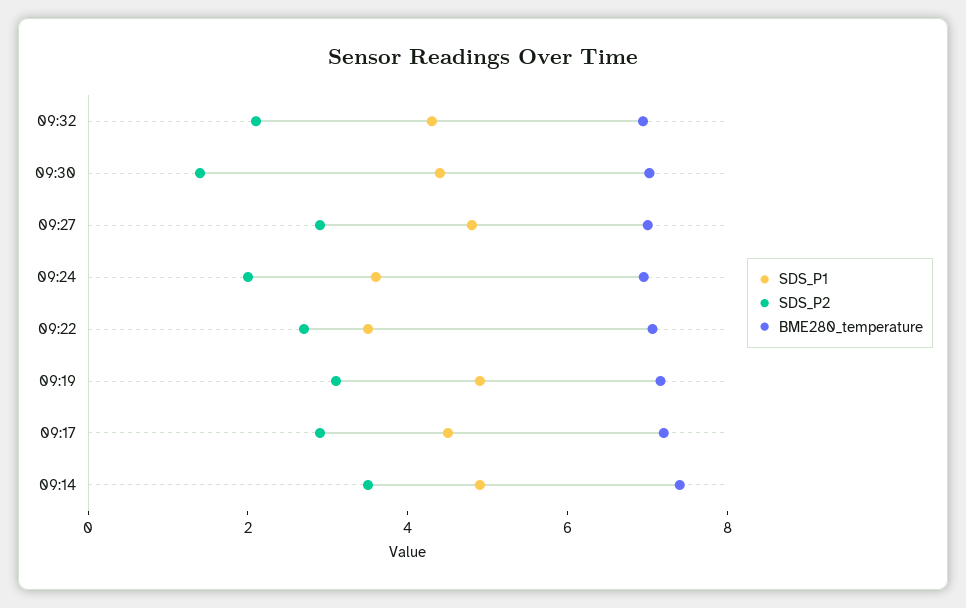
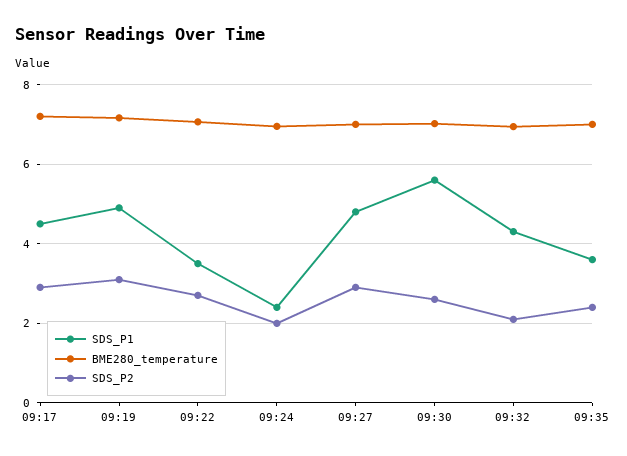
SDS_P1, 09:30: 4.5 -> 5.6
SDS_P2, 09:30: 1.5 -> 2.6
SDS_P1, 09:24: 3.5 -> 2.4
SDS_P1, 09:14: 5 -> none
SDS_P2, 09:14: 3.5 -> none
BME280_temperature, 09:14: 7.5 -> none
SDS_P1, 09:35: none -> 3.6
BME280_temperature, 09:35: none -> 7
SDS_P2, 09:35: none -> 2.4

